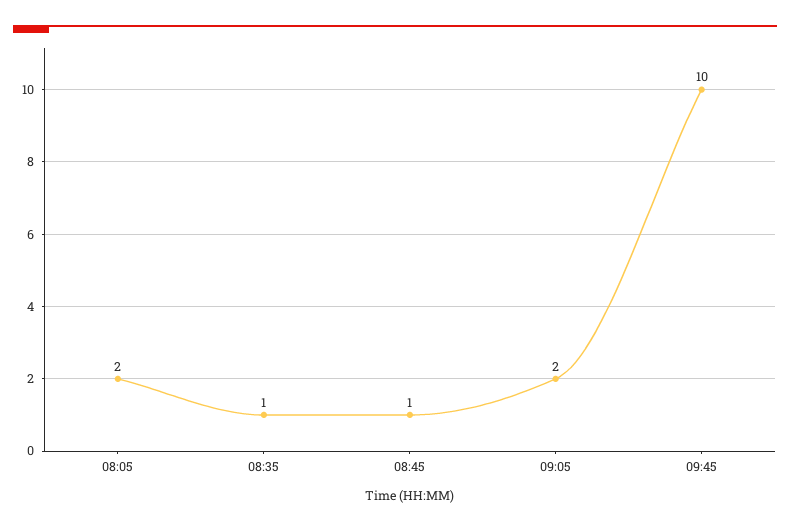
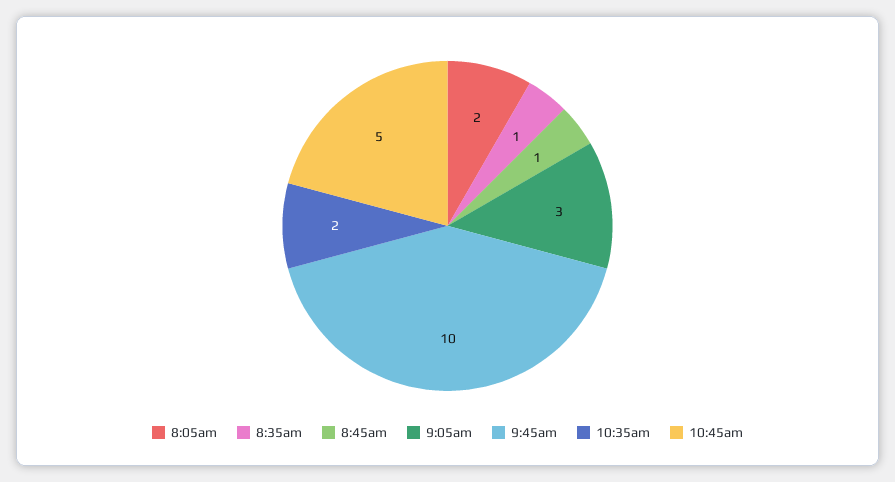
09:05: 2 -> 3
10:35am: none -> 2
10:45am: none -> 5

